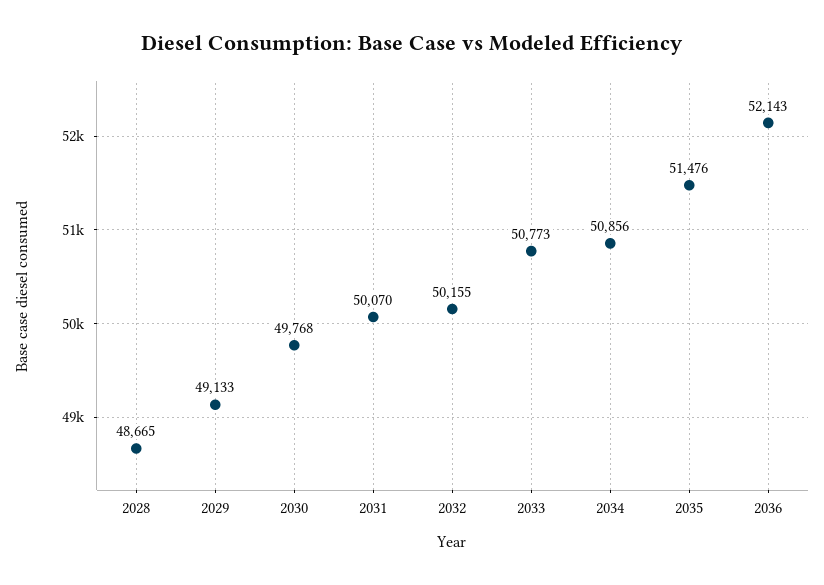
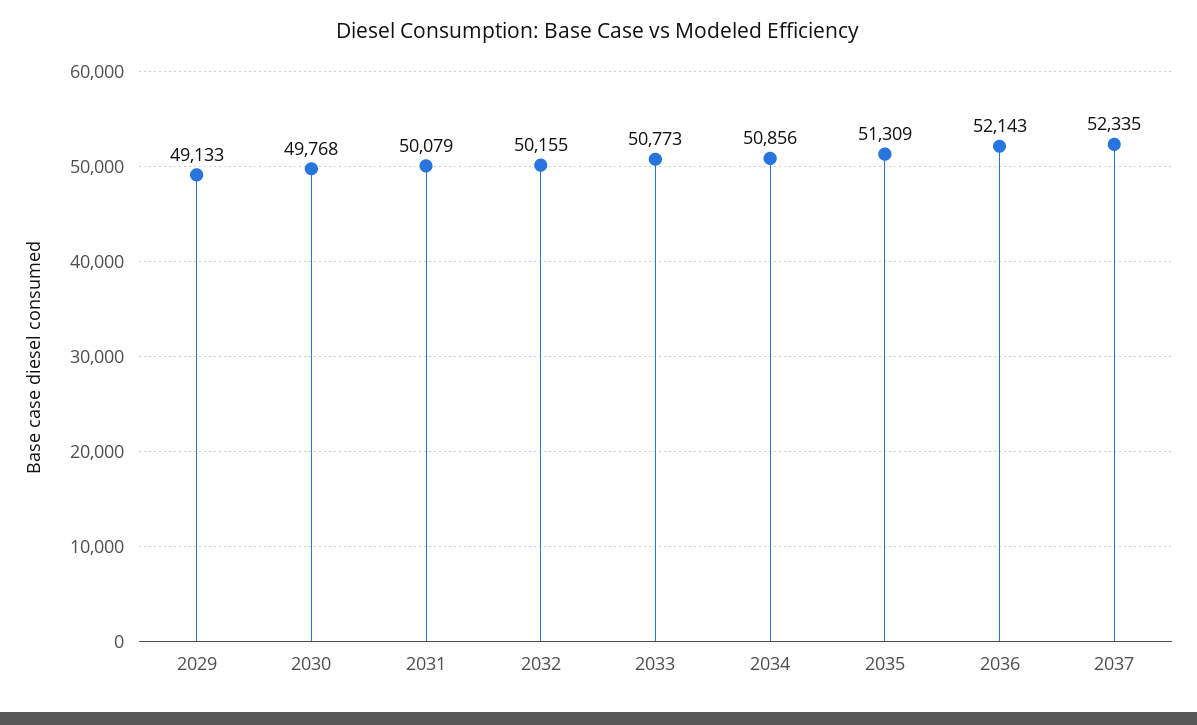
2028: 48665 -> none
2031: 50070 -> 50079
2035: 51476 -> 51309
2037: none -> 52335

